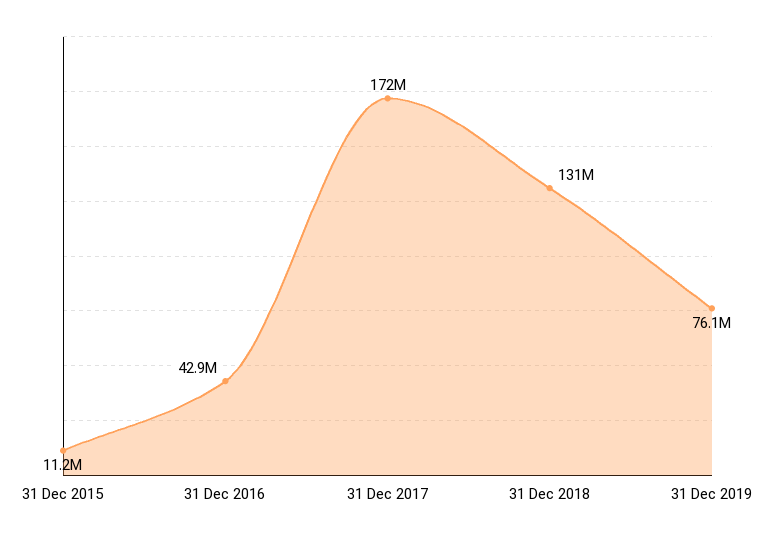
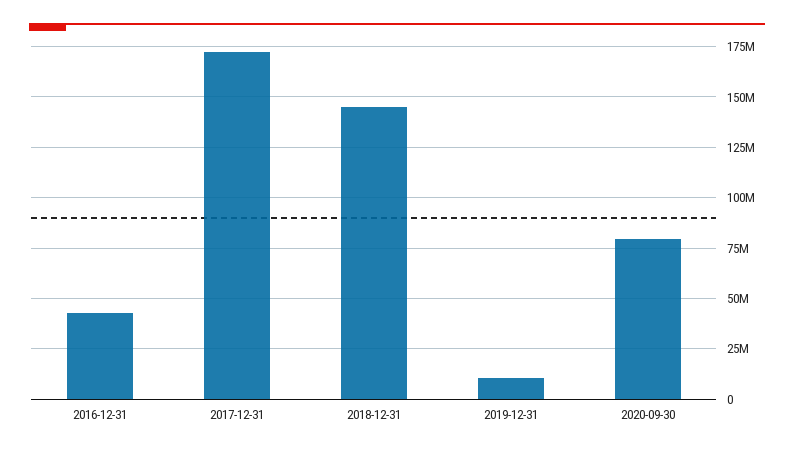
31 Dec 2015: 11200000 -> none
31 Dec 2018: 131000000 -> 145000000
31 Dec 2019: 76100000 -> 10000000
2020-09-30: none -> 80000000

